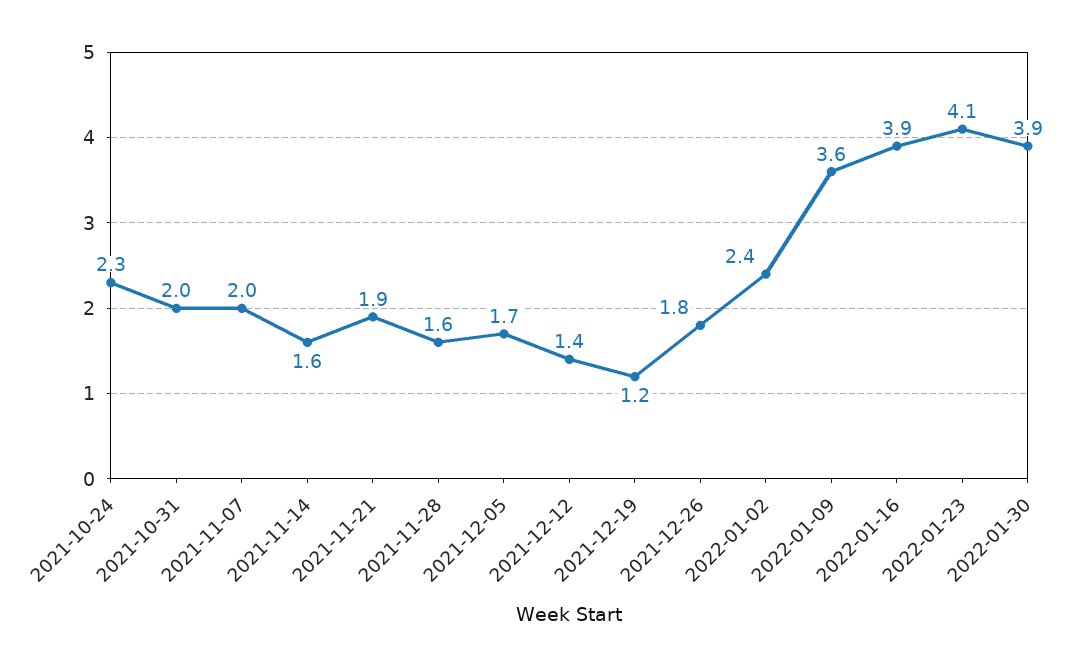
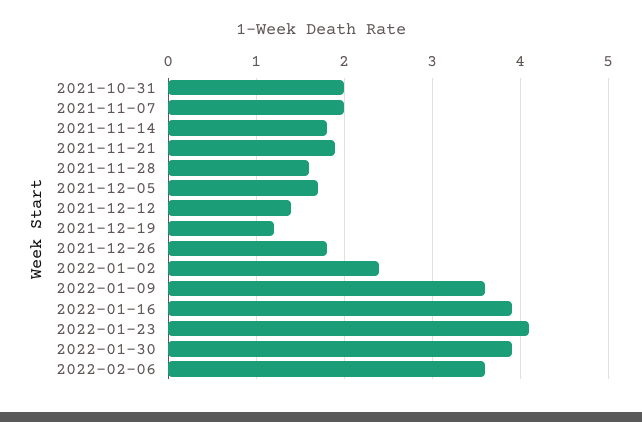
2021-10-24: 2.3 -> none
2021-11-14: 1.6 -> 1.8
2022-02-06: none -> 3.6

